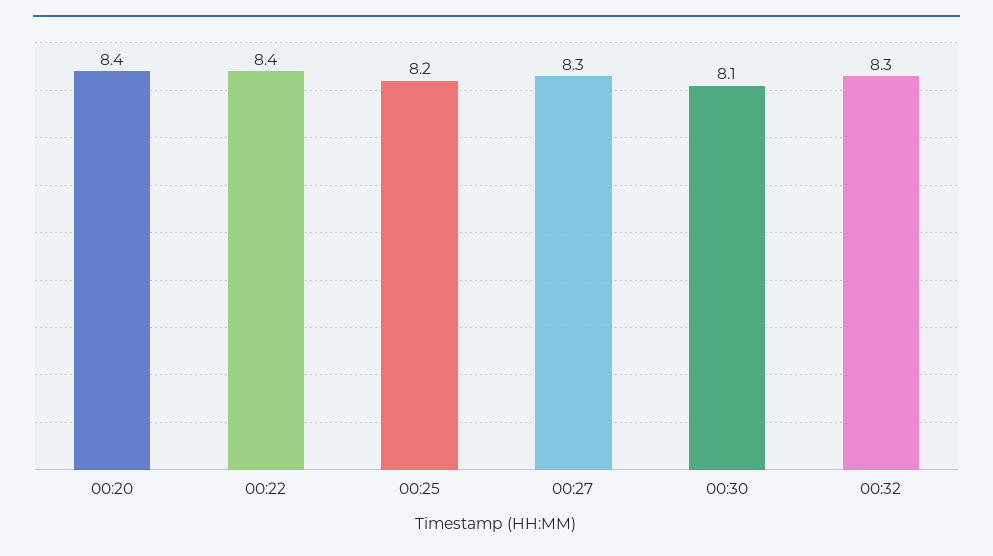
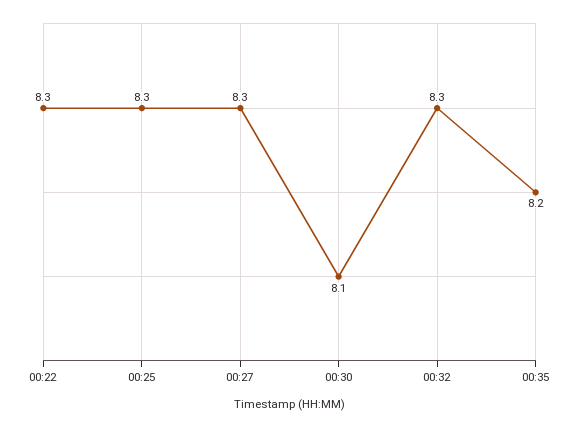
00:20: 8.4 -> none
00:22: 8.4 -> 8.3
00:25: 8.2 -> 8.3
00:35: none -> 8.2

